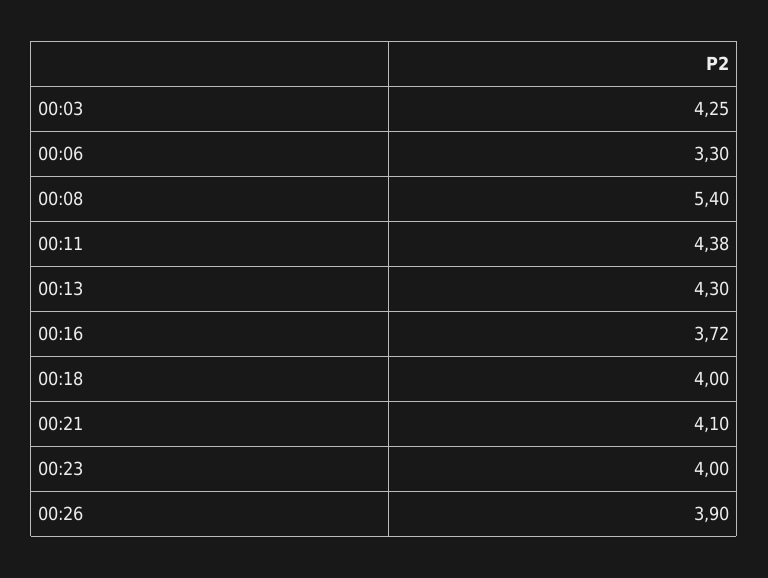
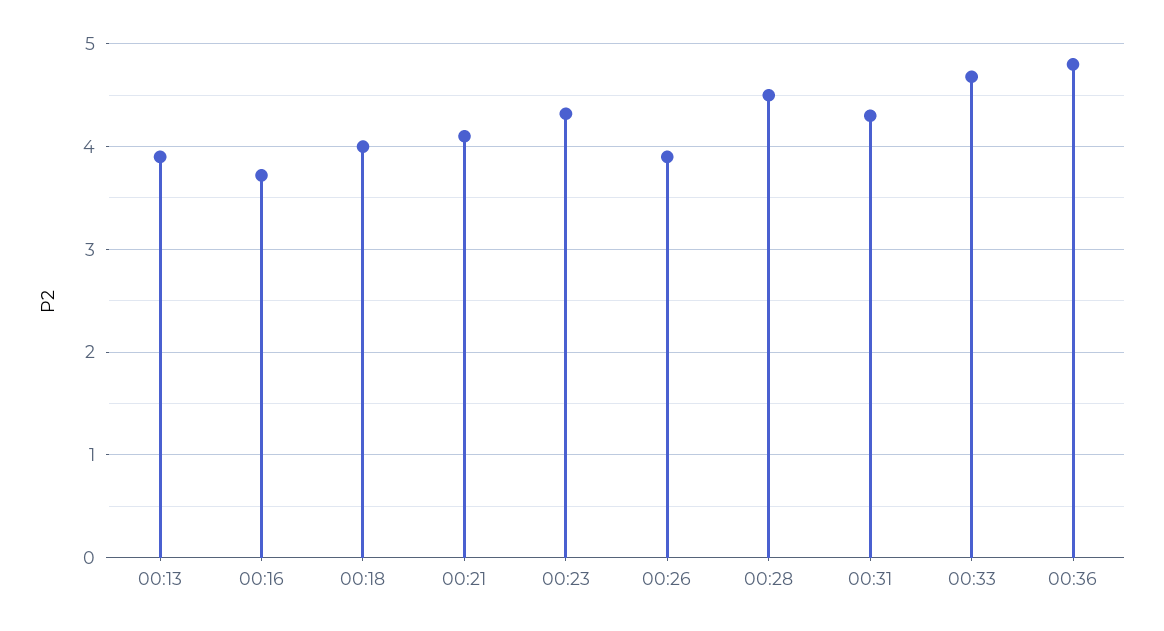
00:03: 4.25 -> none
00:06: 3.3 -> none
00:08: 5.4 -> none
00:11: 4.38 -> none
00:13: 4.3 -> 3.9
00:23: 4 -> 4.3
00:28: none -> 4.5
00:31: none -> 4.3
00:33: none -> 4.7
00:36: none -> 4.8

